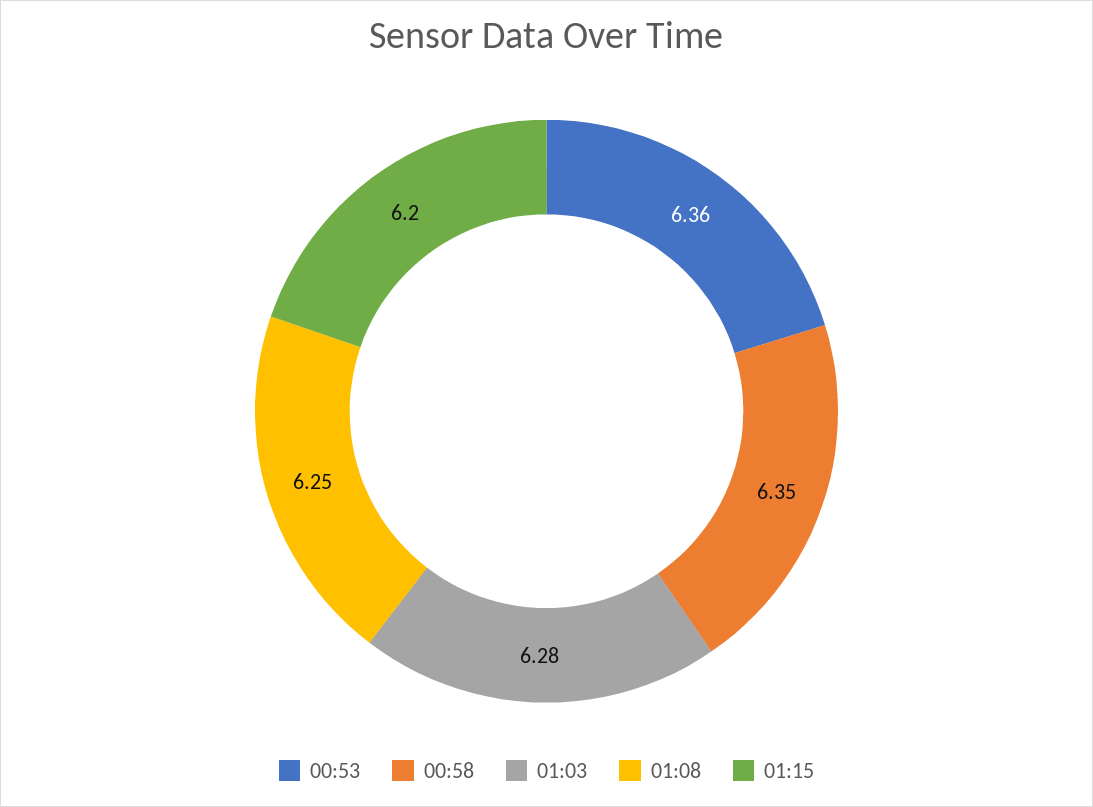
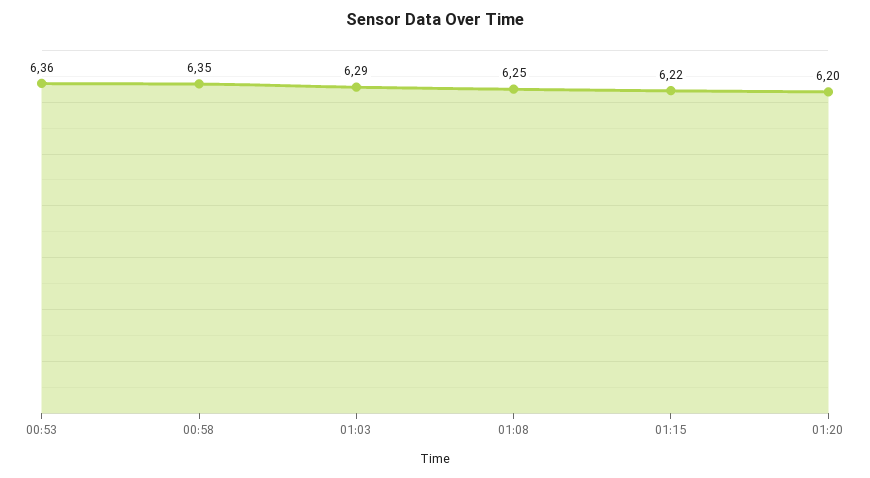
01:03: 6.28 -> 6.29
01:15: 6.2 -> 6.22
01:20: none -> 6.2

